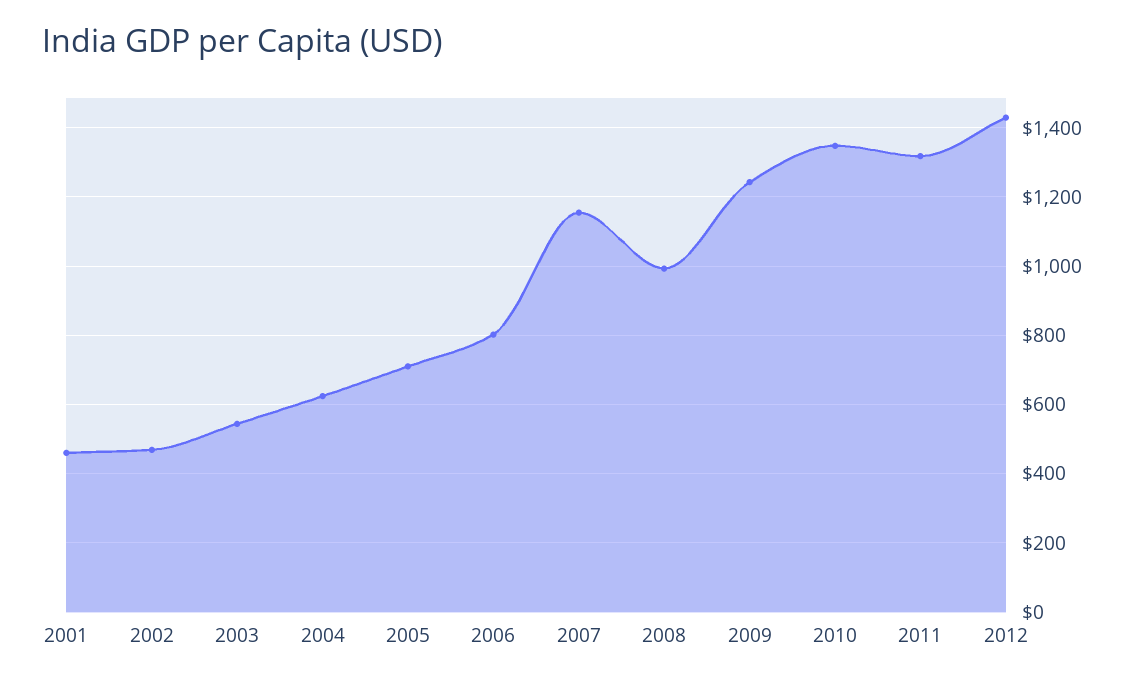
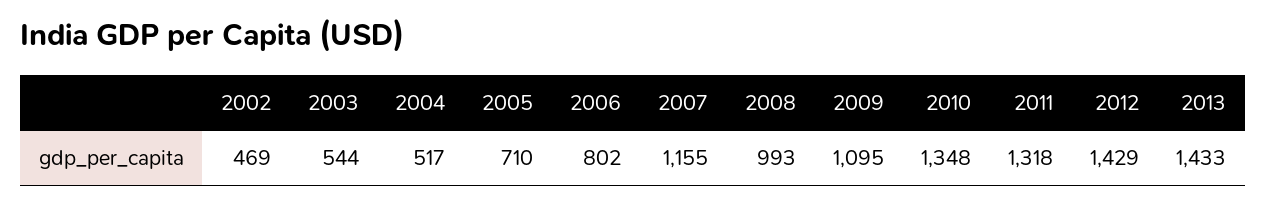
2001: 460 -> none
2004: 620 -> 517
2009: 1240 -> 1095
2013: none -> 1433

